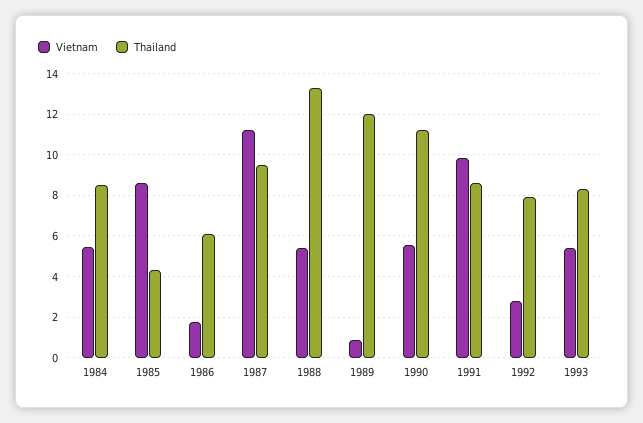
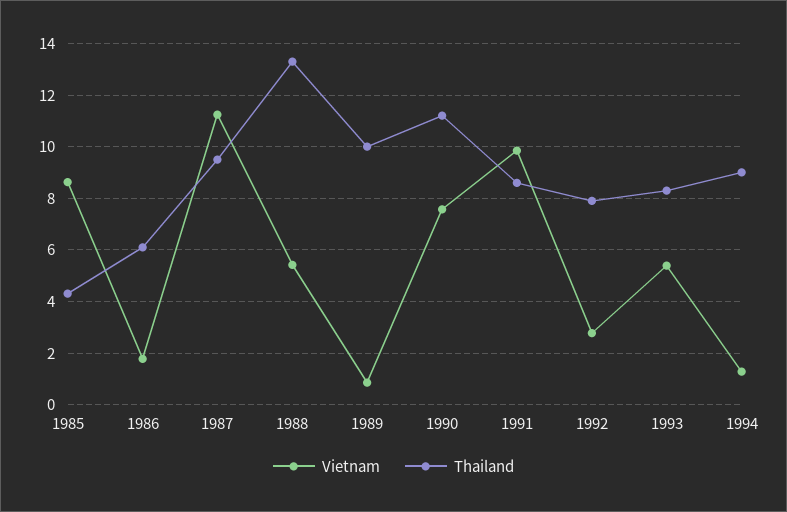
Vietnam, 1984: 5.5 -> none
Thailand, 1984: 8.5 -> none
Thailand, 1989: 12 -> 10
Vietnam, 1990: 5.5 -> 7.5
Vietnam, 1994: none -> 1.25
Thailand, 1994: none -> 9

